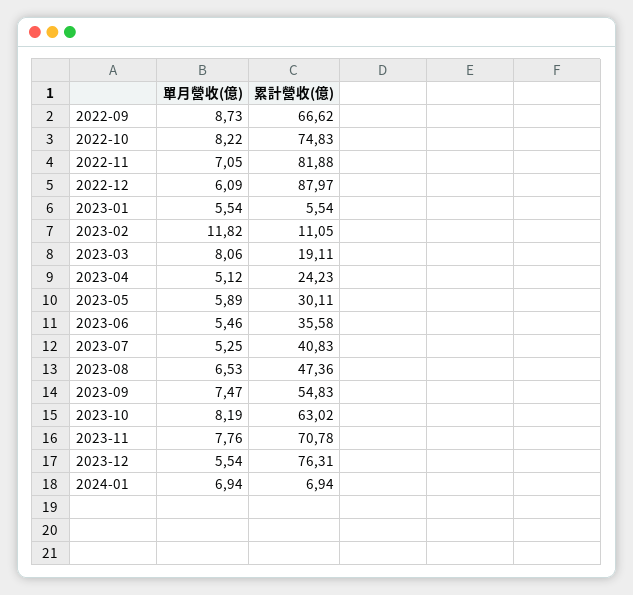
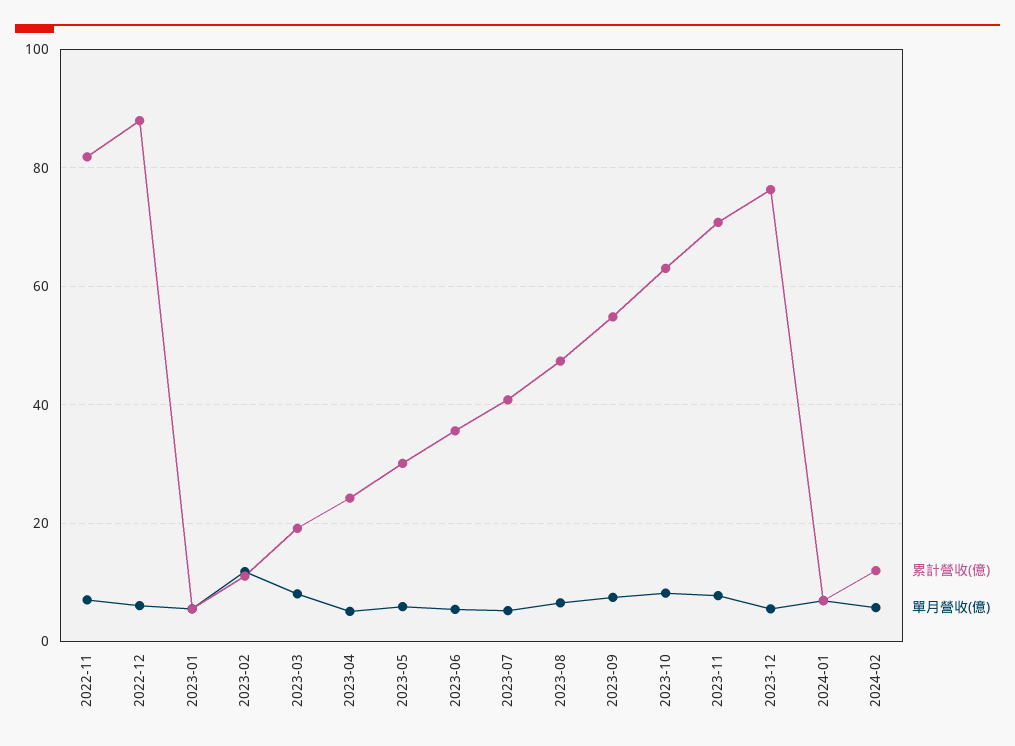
單月營收(億), 2022-09: 8.73 -> none
累計營收(億), 2022-09: 66.62 -> none
單月營收(億), 2022-10: 8.22 -> none
累計營收(億), 2022-10: 74.83 -> none
累計營收(億), 2024-02: none -> 12
單月營收(億), 2024-02: none -> 6

